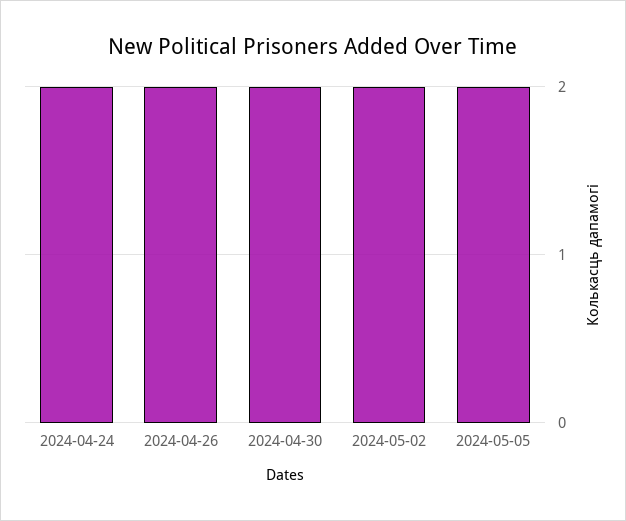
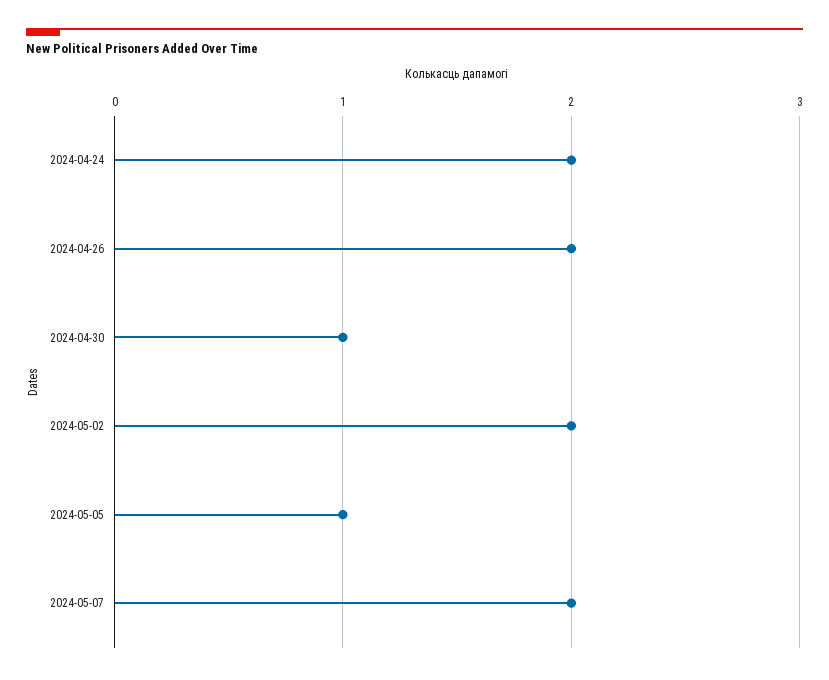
2024-04-30: 2 -> 1
2024-05-05: 2 -> 1
2024-05-07: none -> 2

